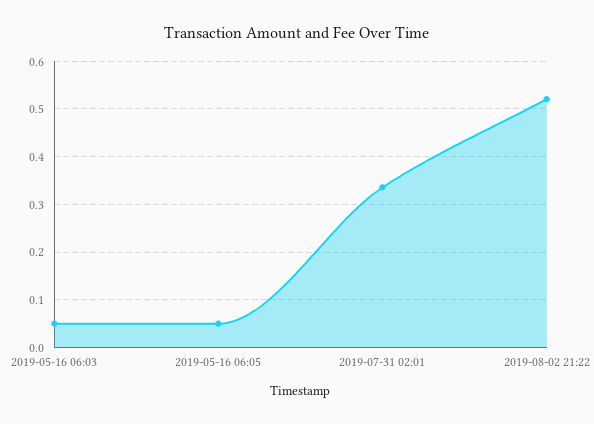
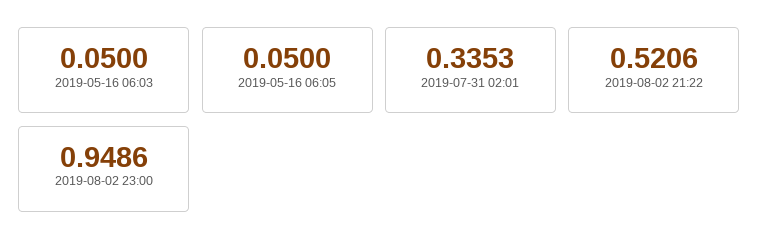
2019-08-02 23:00: none -> 0.9486

